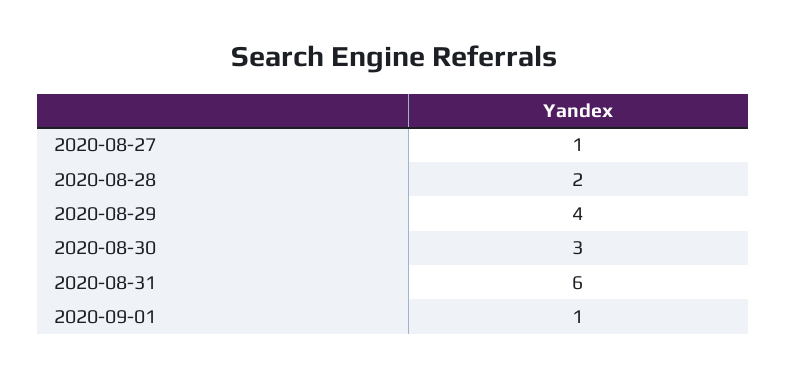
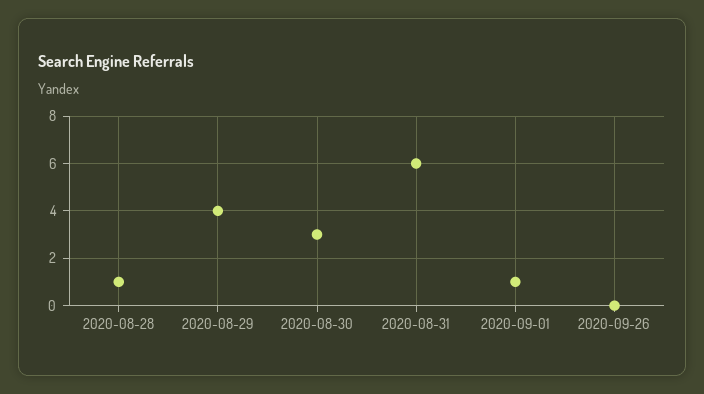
2020-08-27: 1 -> none
2020-08-28: 2 -> 1
2020-09-26: none -> 0

